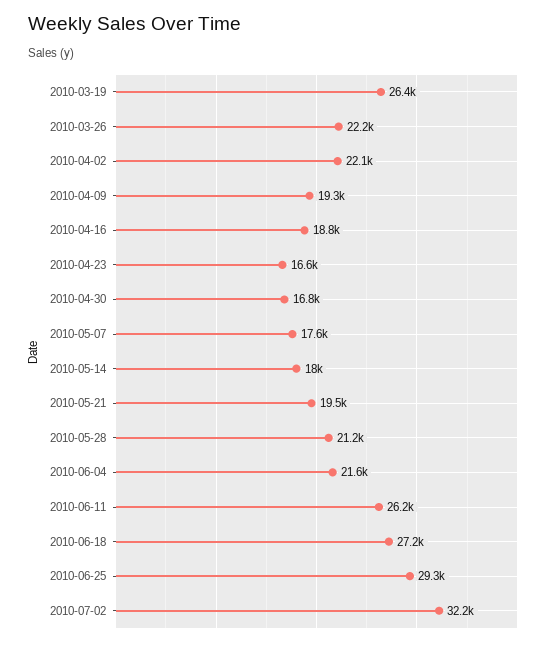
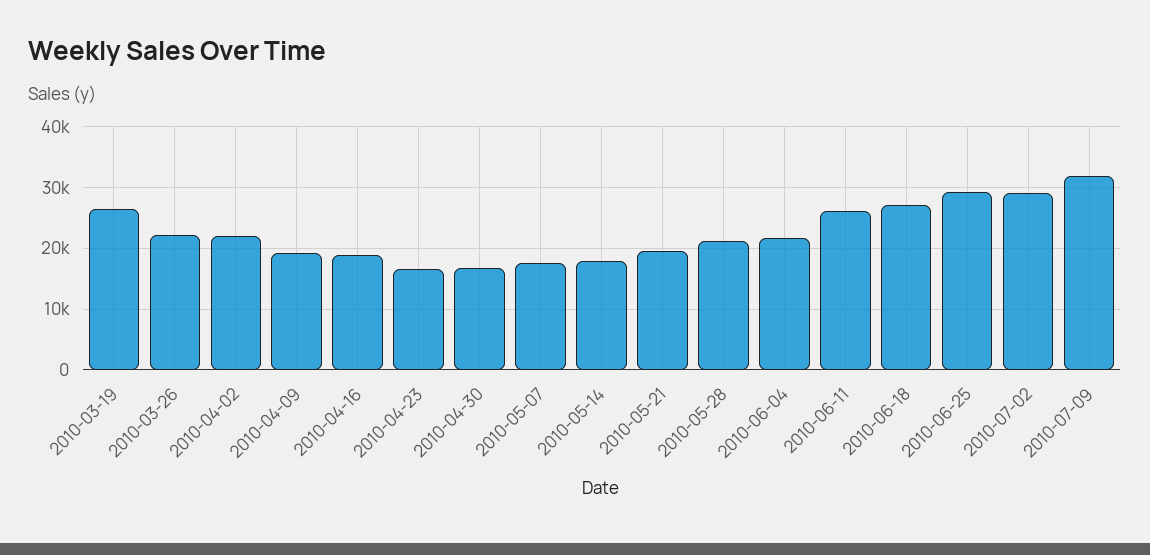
2010-07-02: 32200 -> 29000
2010-07-09: none -> 32000

